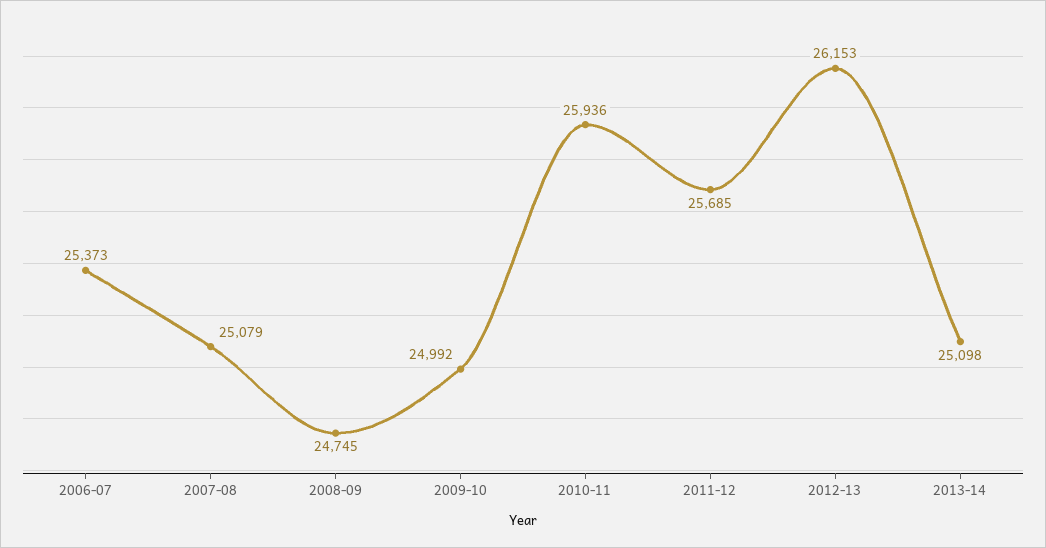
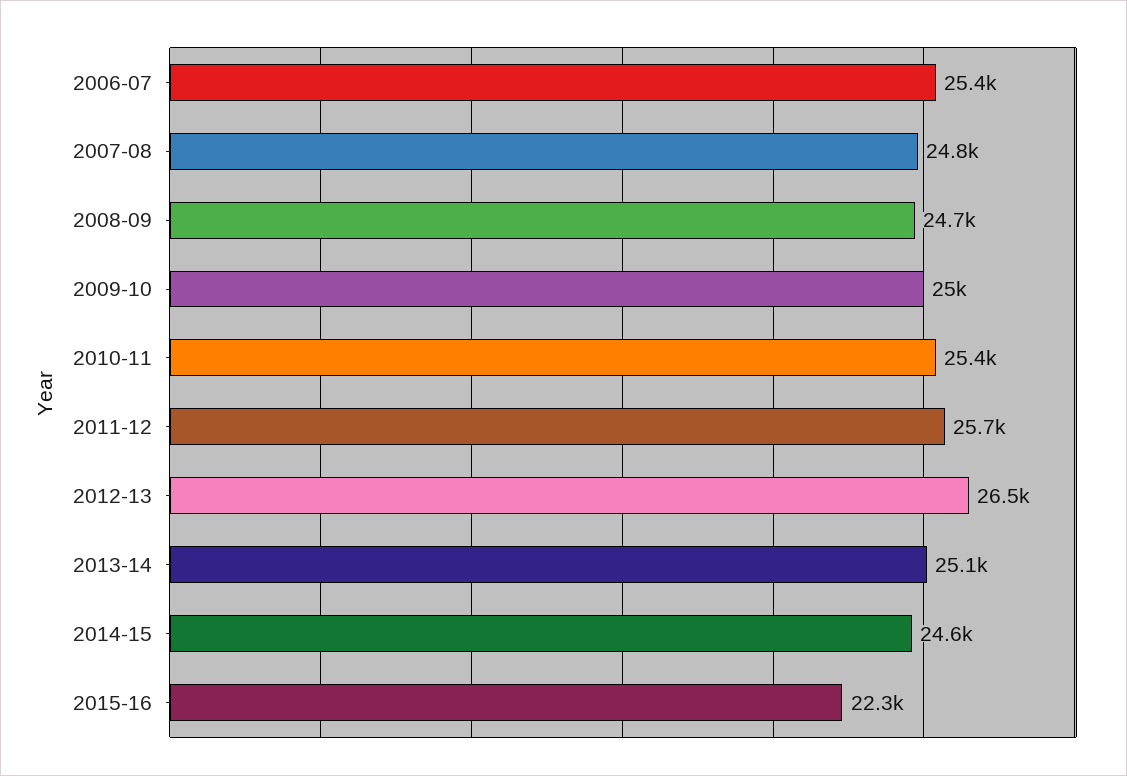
2007-08: 25079 -> 24800
2010-11: 25936 -> 25400
2012-13: 26153 -> 26500
2014-15: none -> 24600
2015-16: none -> 22300

